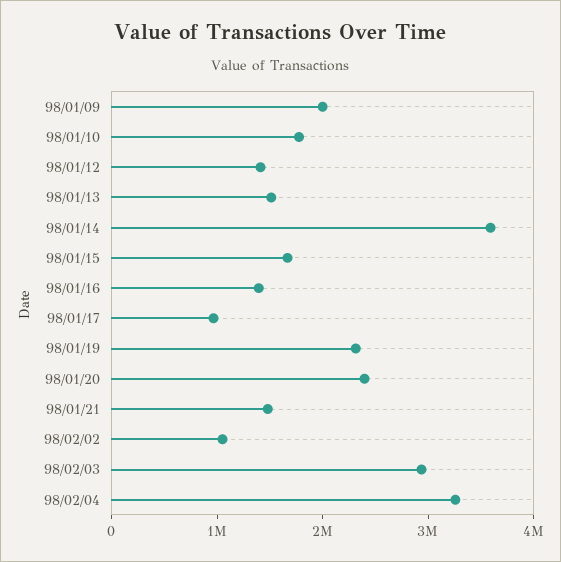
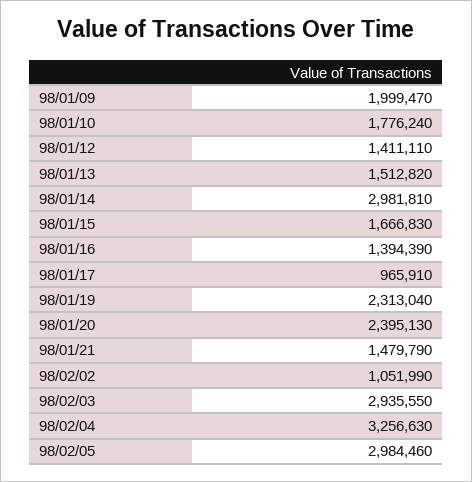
98/01/14: 3600000 -> 2981810
98/02/05: none -> 2984460

